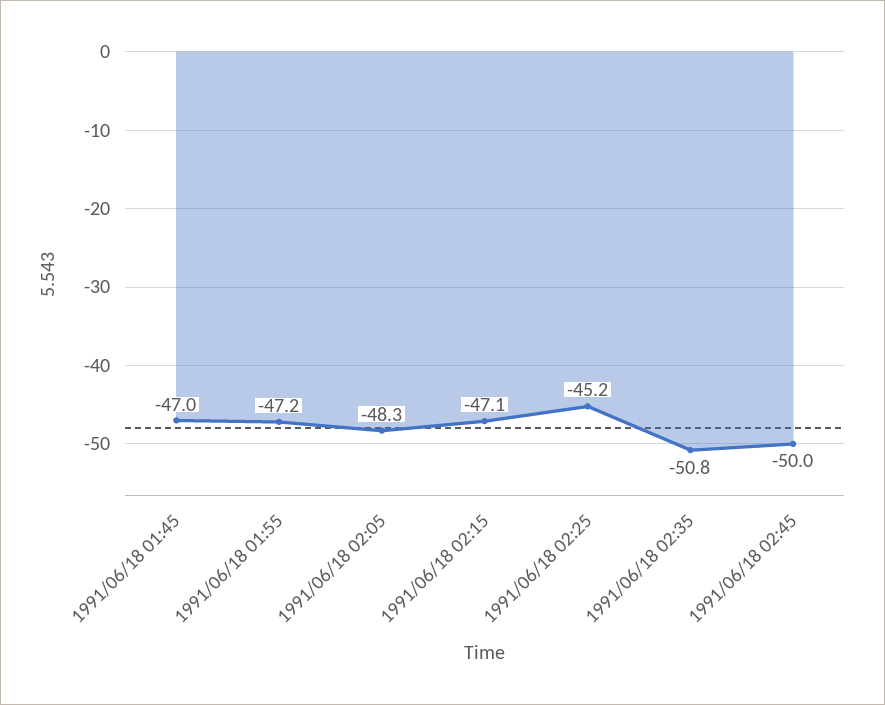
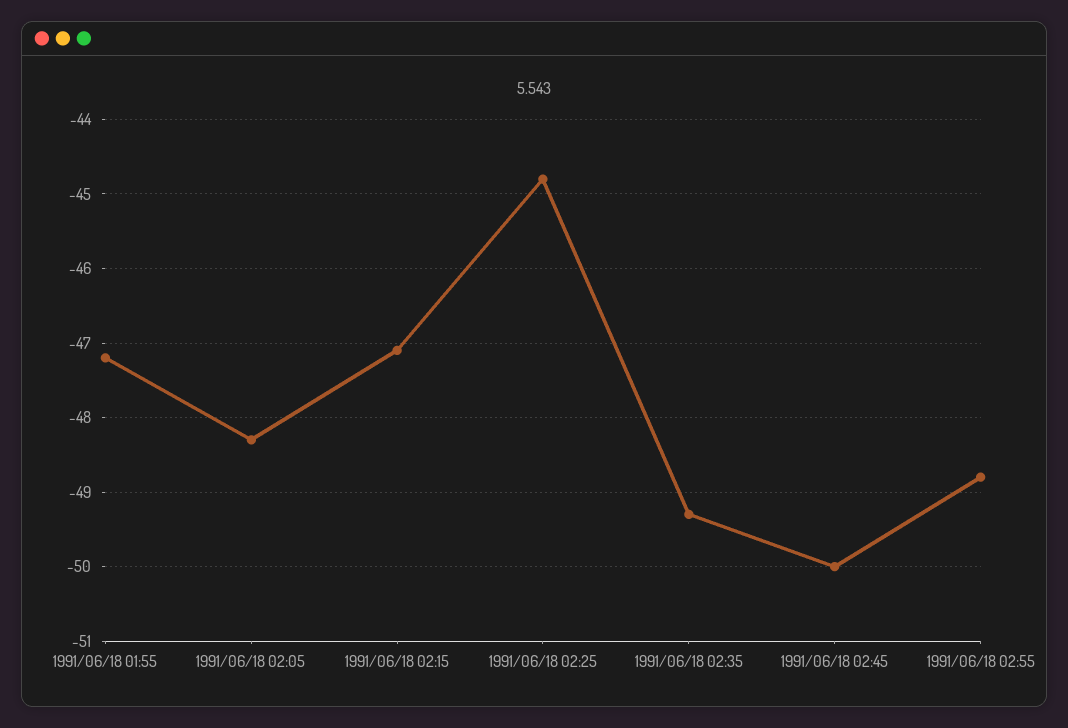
1991/06/18 01:45: -47 -> none
1991/06/18 02:25: -45.2 -> -44.8
1991/06/18 02:35: -50.8 -> -49.3
1991/06/18 02:55: none -> -48.8

